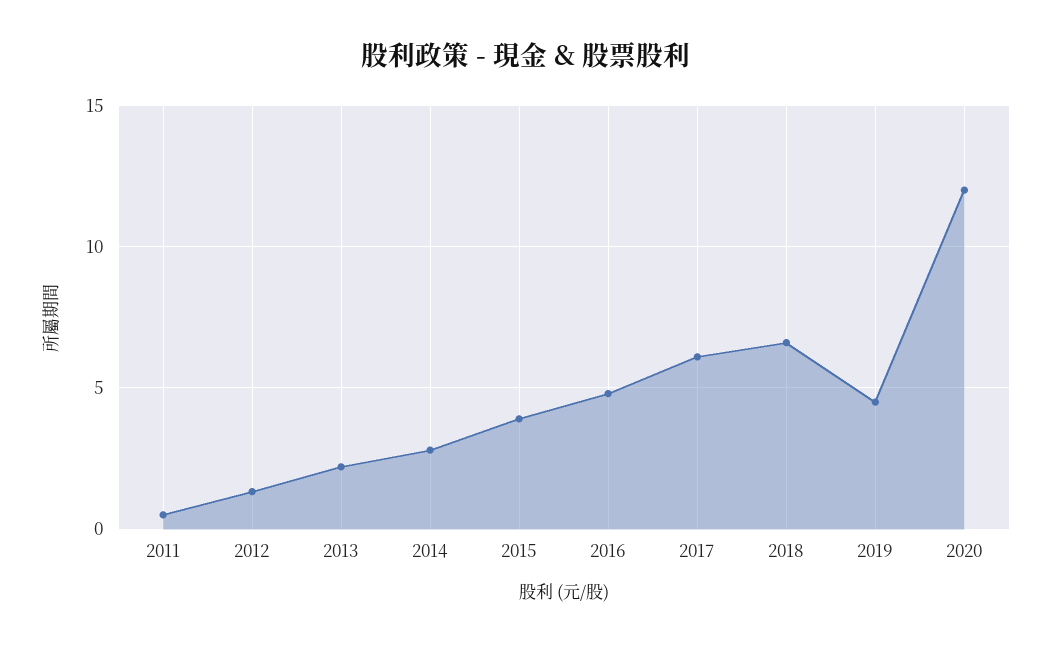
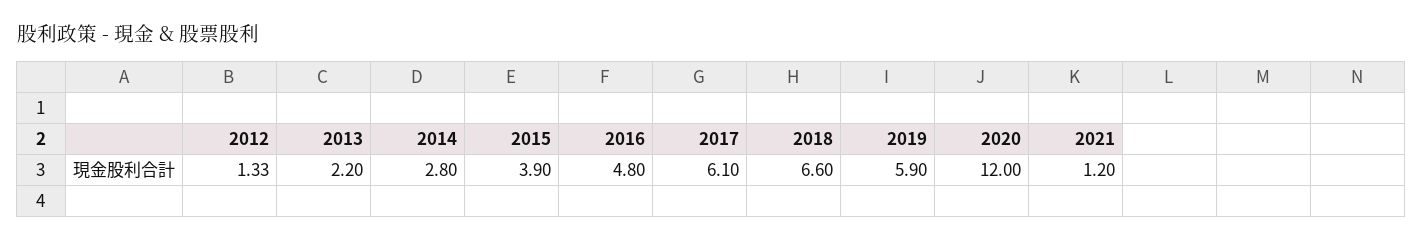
2011: 0.5 -> none
2019: 4.5 -> 5.9
2021: none -> 1.2

